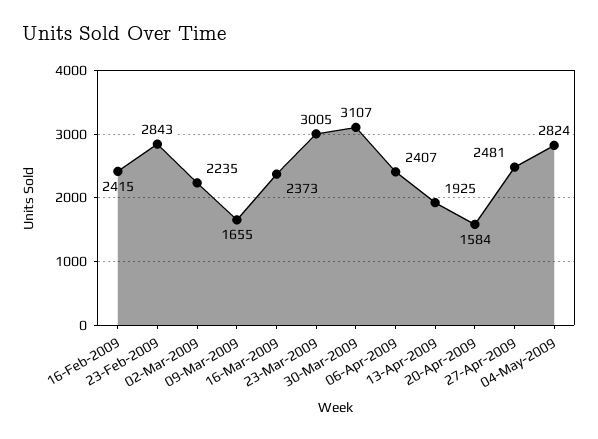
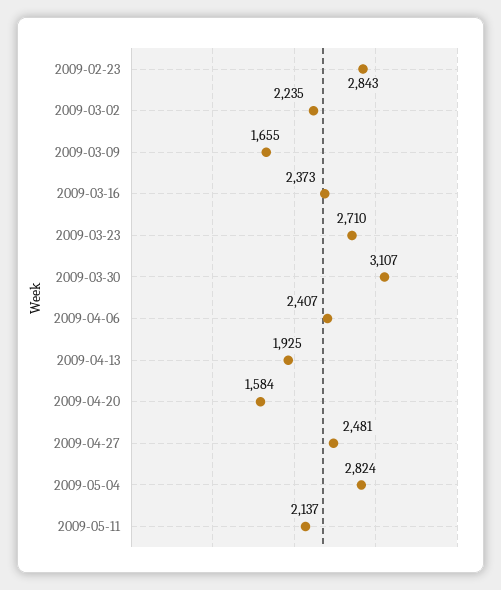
16-Feb-2009: 2415 -> none
23-Mar-2009: 3005 -> 2710
2009-05-11: none -> 2137

